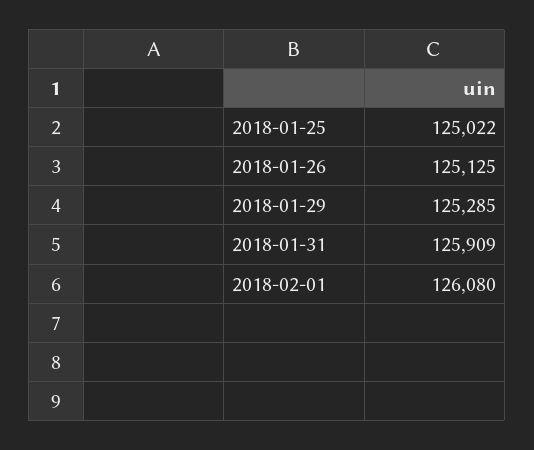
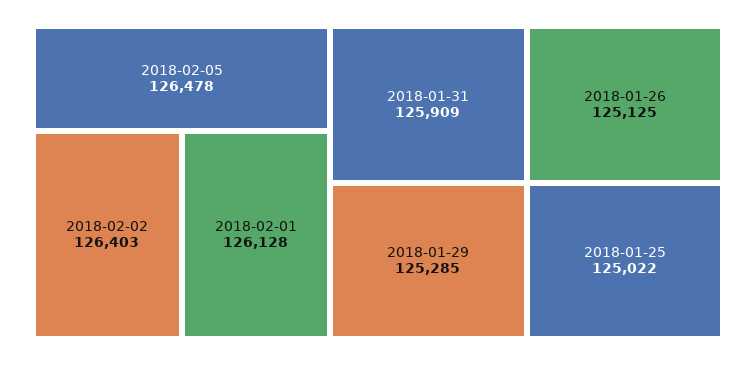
2018-02-01: 126080 -> 126128
2018-02-05: none -> 126478
2018-02-02: none -> 126403

